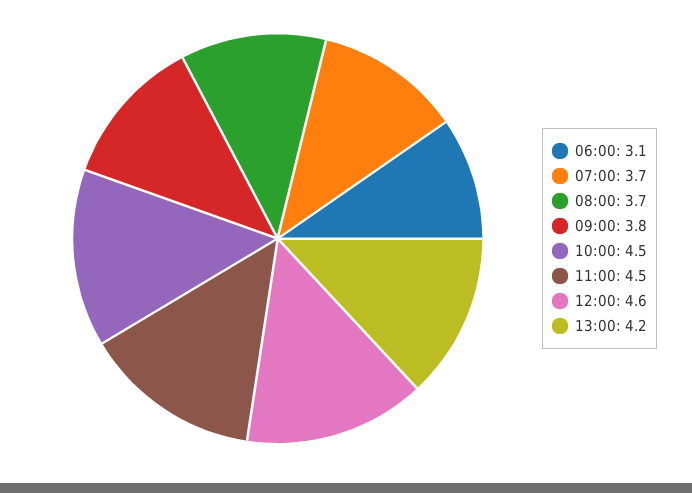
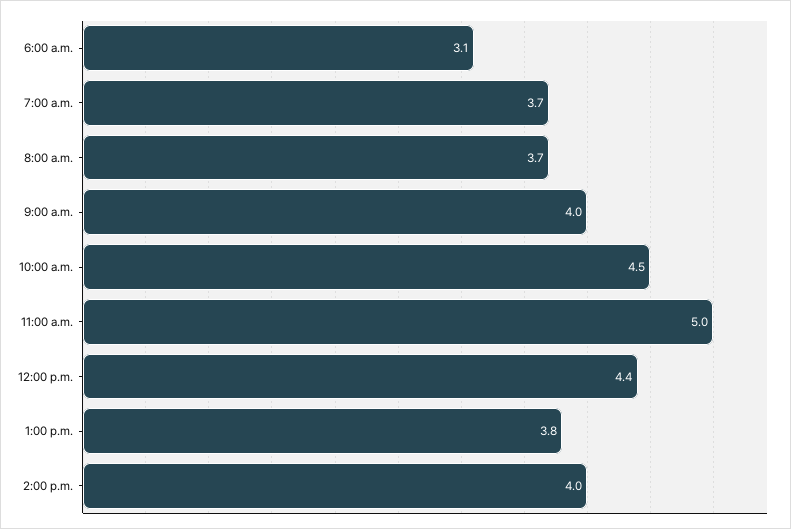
09:00: 3.8 -> 4
11:00: 4.5 -> 5
12:00: 4.6 -> 4.4
13:00: 4.2 -> 3.8
2:00 p.m.: none -> 4

